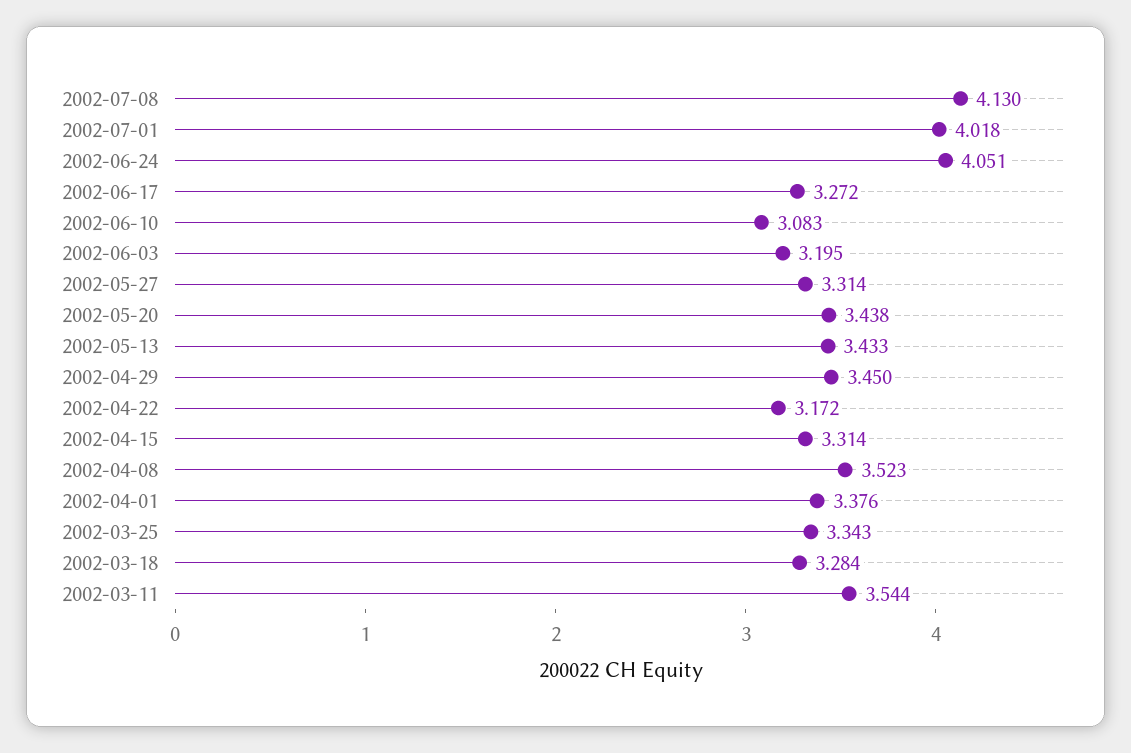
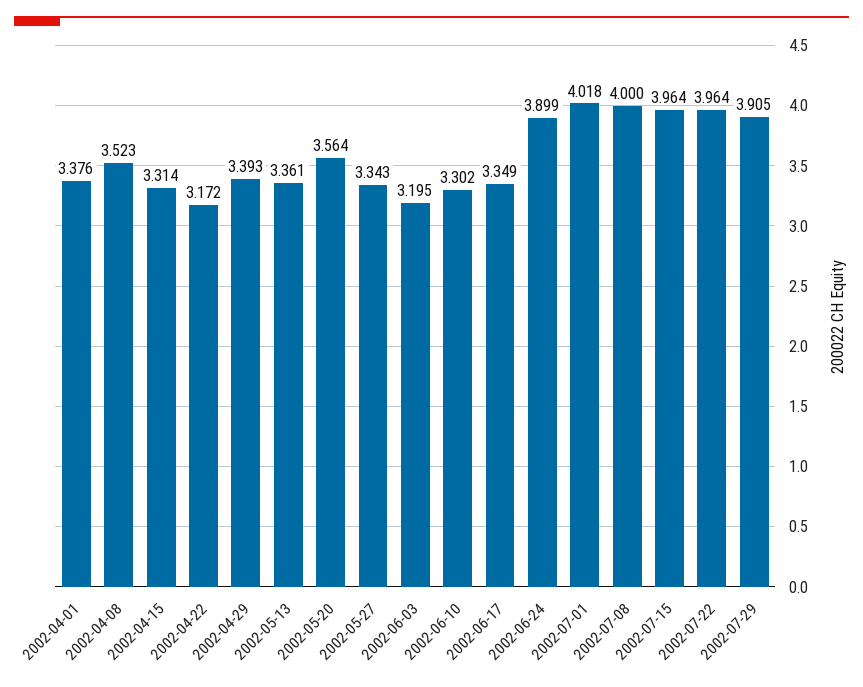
2002-07-08: 4.13 -> 4
2002-06-24: 4.051 -> 3.899
2002-06-17: 3.272 -> 3.349
2002-06-10: 3.083 -> 3.302
2002-05-27: 3.314 -> 3.343
2002-05-20: 3.438 -> 3.564
2002-05-13: 3.433 -> 3.361
2002-04-29: 3.45 -> 3.393
2002-03-25: 3.343 -> none
2002-03-18: 3.284 -> none
2002-03-11: 3.544 -> none
2002-07-15: none -> 3.964
2002-07-22: none -> 3.964
2002-07-29: none -> 3.905

